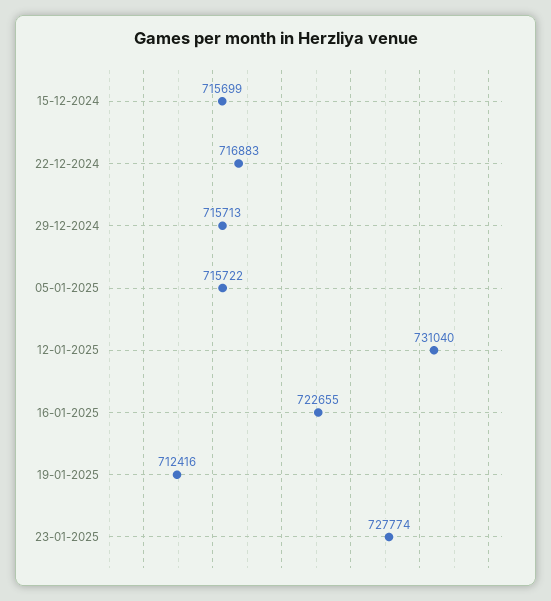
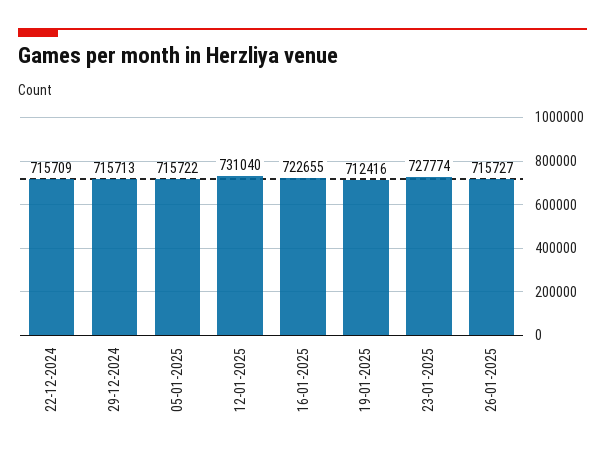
15-12-2024: 715699 -> none
22-12-2024: 716883 -> 715709
26-01-2025: none -> 715727

